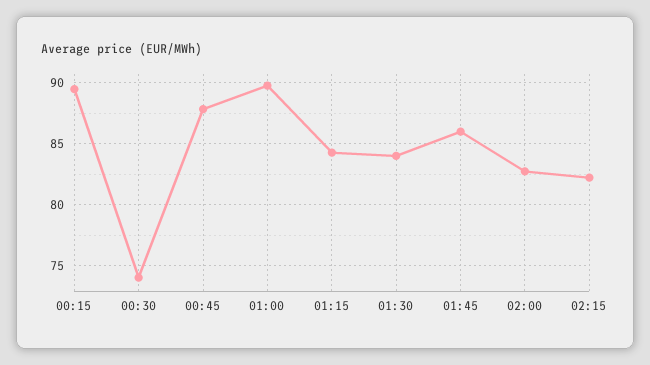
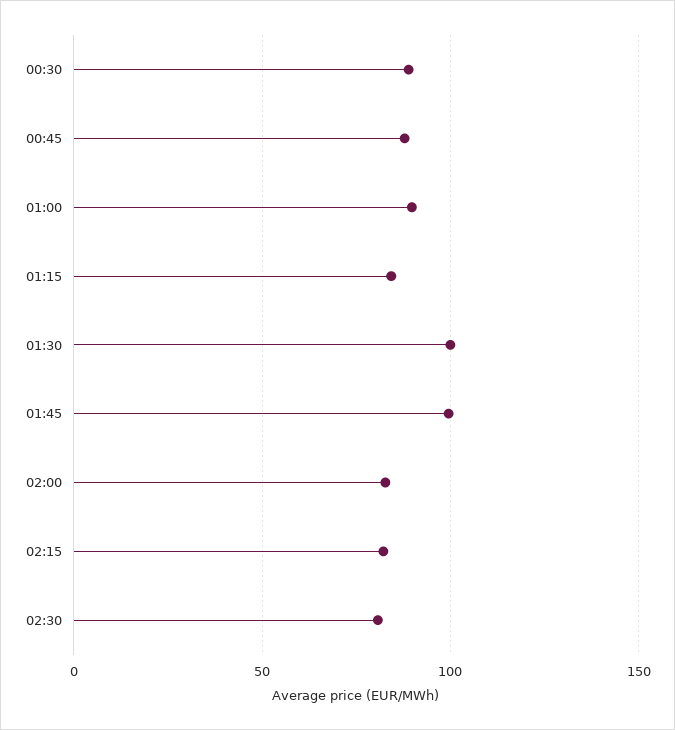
00:15: 89.5 -> none
00:30: 74 -> 90
01:30: 84 -> 100
01:45: 86 -> 100
02:30: none -> 80

